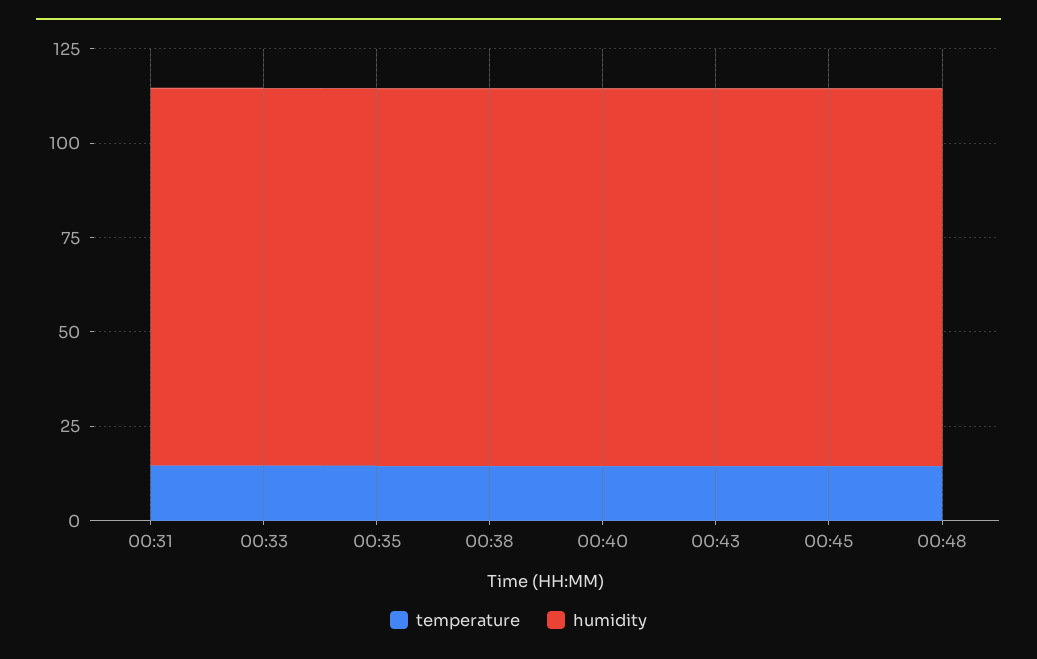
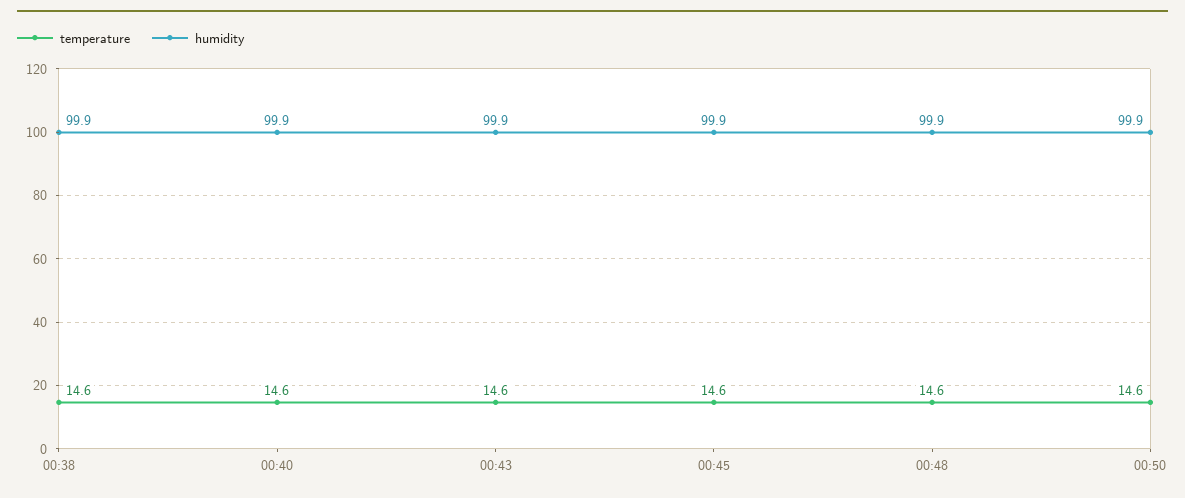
temperature, 00:31: 15 -> none
humidity, 00:31: 100 -> none
temperature, 00:33: 15 -> none
humidity, 00:33: 100 -> none
temperature, 00:35: 15 -> none
humidity, 00:35: 100 -> none
temperature, 00:50: none -> 14.6
humidity, 00:50: none -> 99.9

